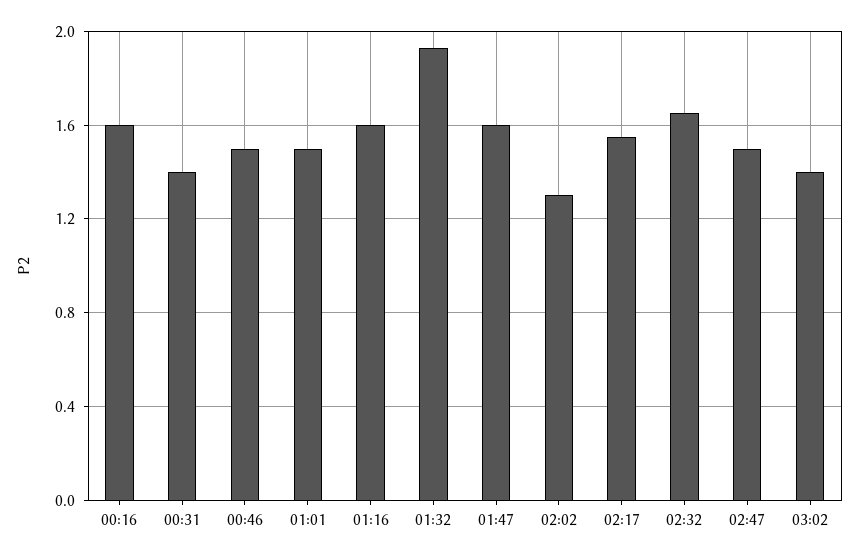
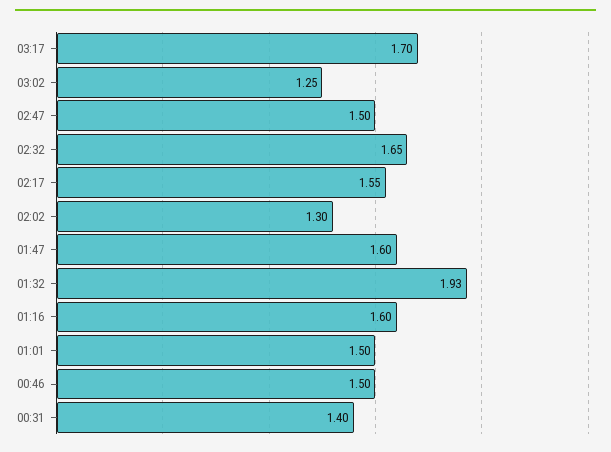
00:16: 1.6 -> none
03:02: 1.4 -> 1.25
03:17: none -> 1.7

